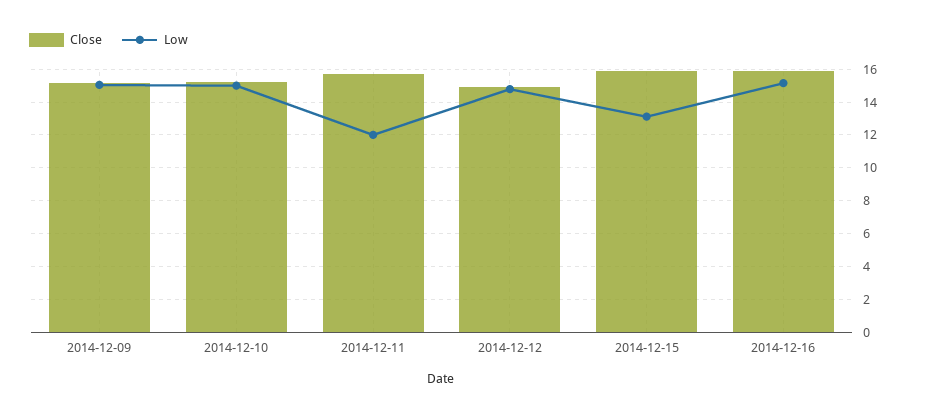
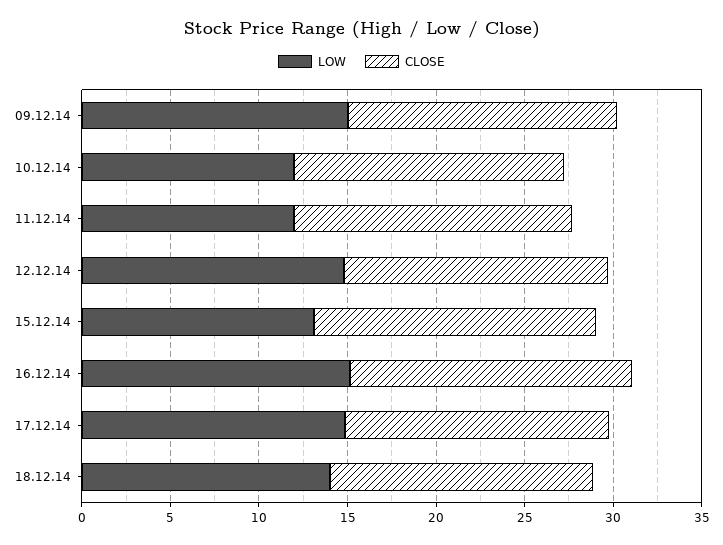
Low, 2014-12-10: 15 -> 12
Low, 17.12.14: none -> 15
Close, 17.12.14: none -> 15
Low, 18.12.14: none -> 14
Close, 18.12.14: none -> 15

